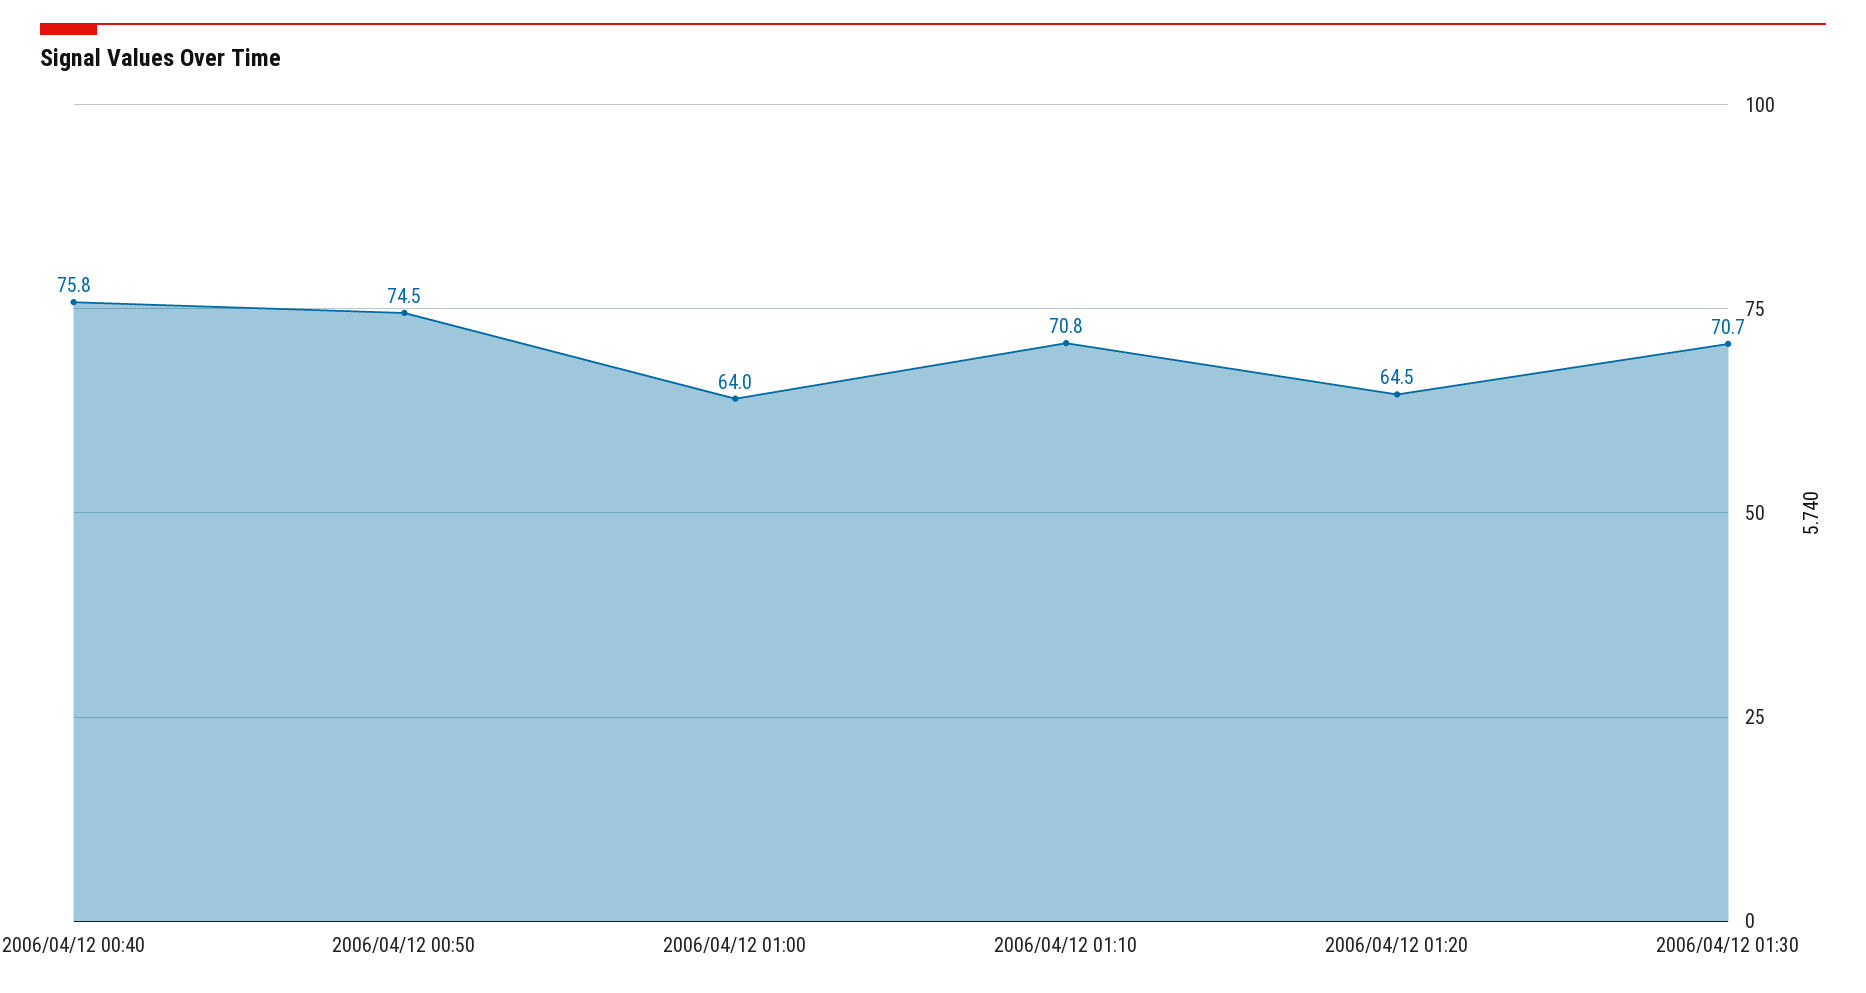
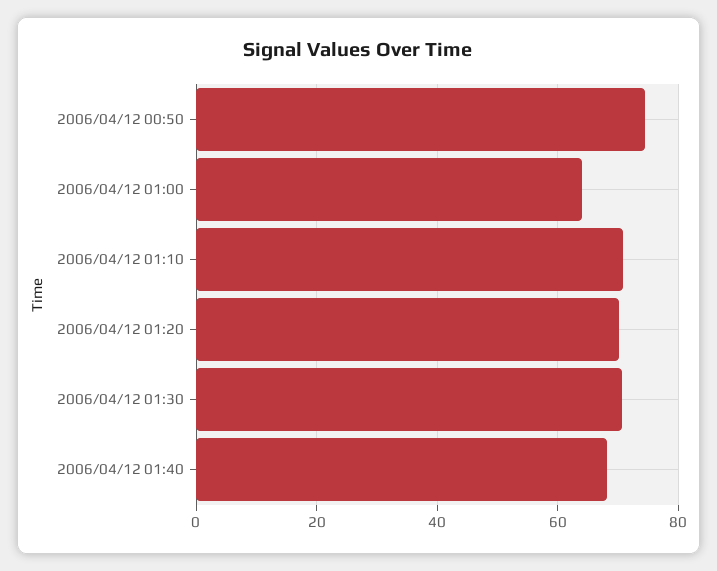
2006/04/12 00:40: 75.8 -> none
2006/04/12 01:20: 64.5 -> 70
2006/04/12 01:40: none -> 68

